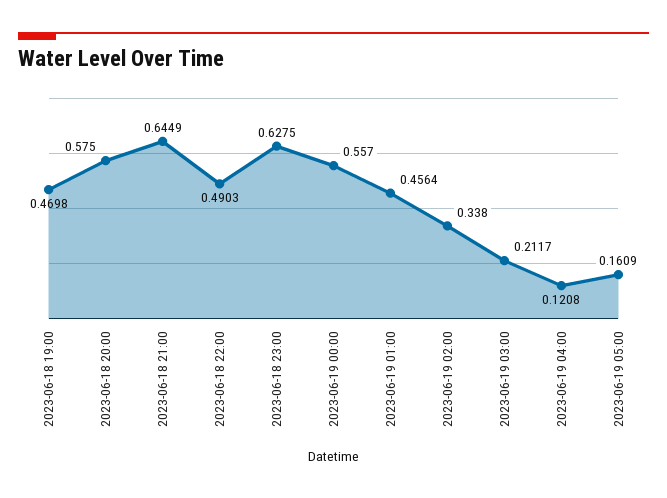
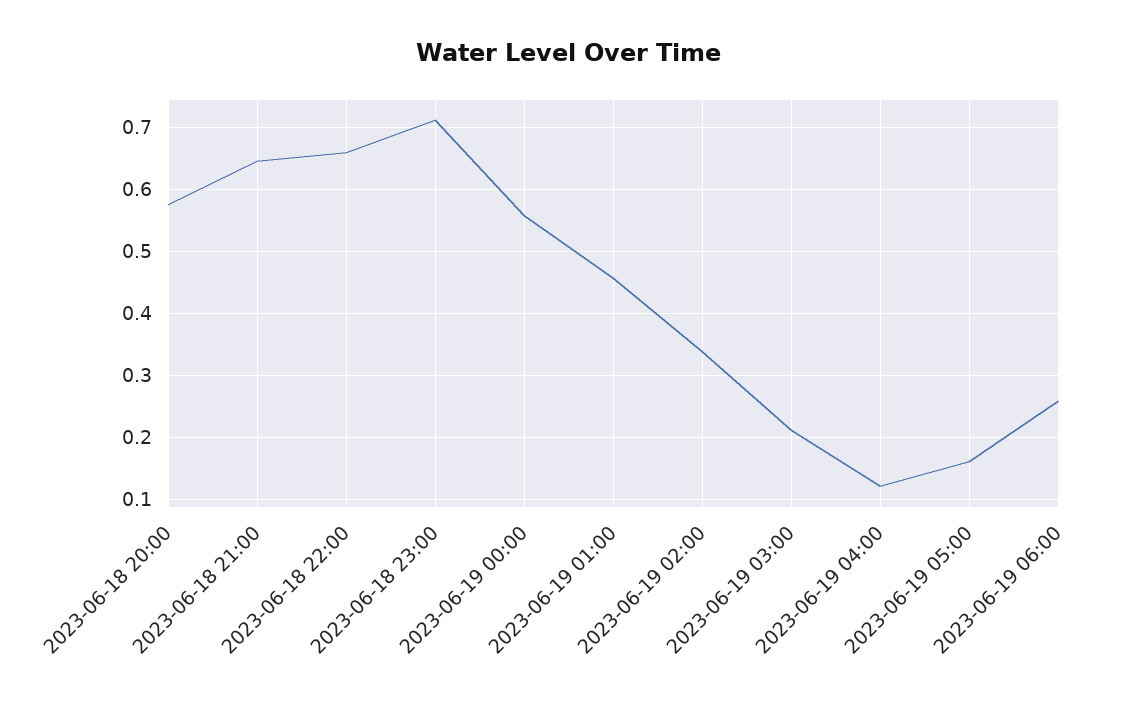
2023-06-18 19:00: 0.4698 -> none
2023-06-18 22:00: 0.4903 -> 0.66
2023-06-18 23:00: 0.6275 -> 0.71
2023-06-19 06:00: none -> 0.26

